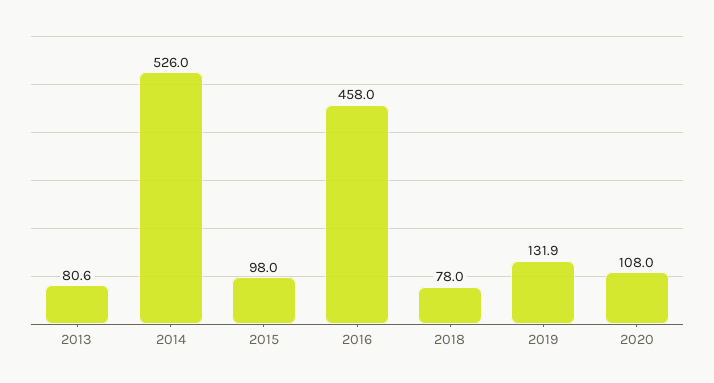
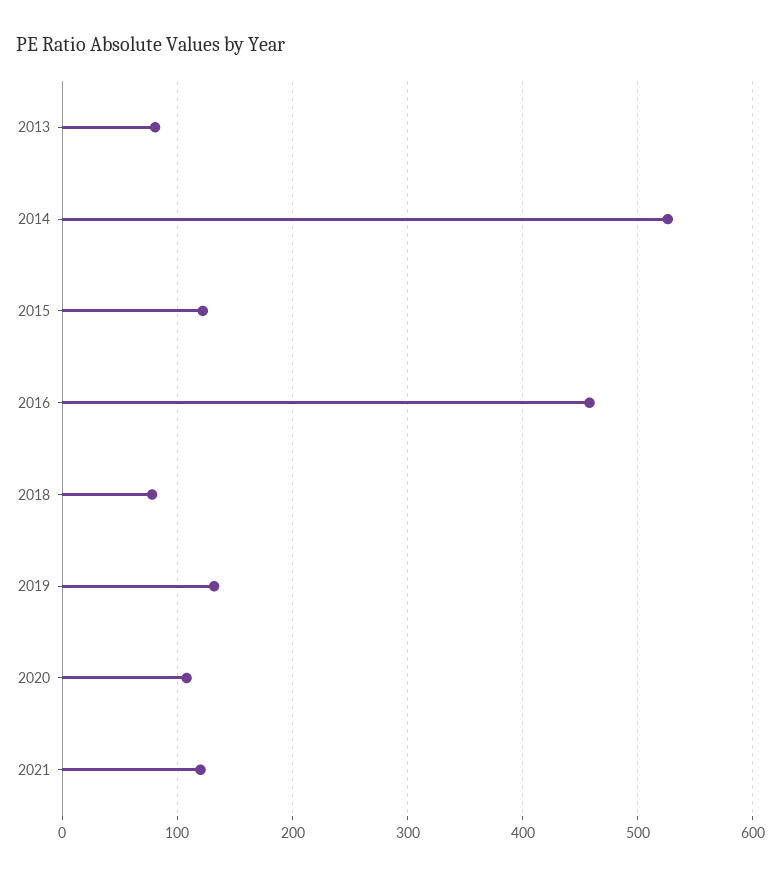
2015: 98 -> 120
2021: none -> 120

